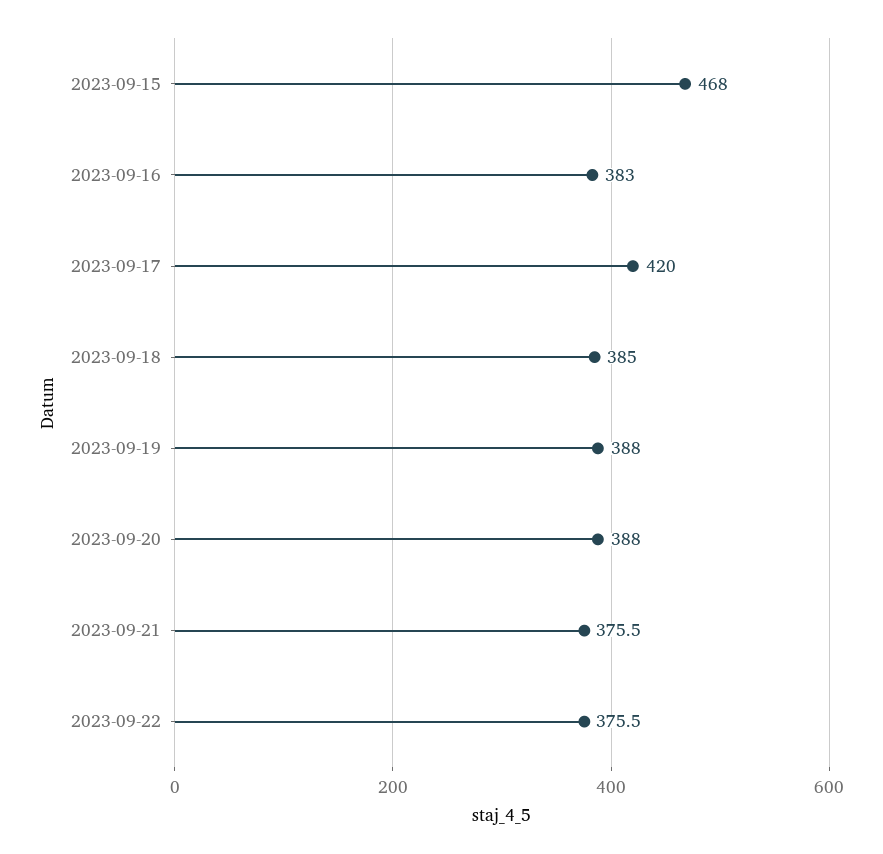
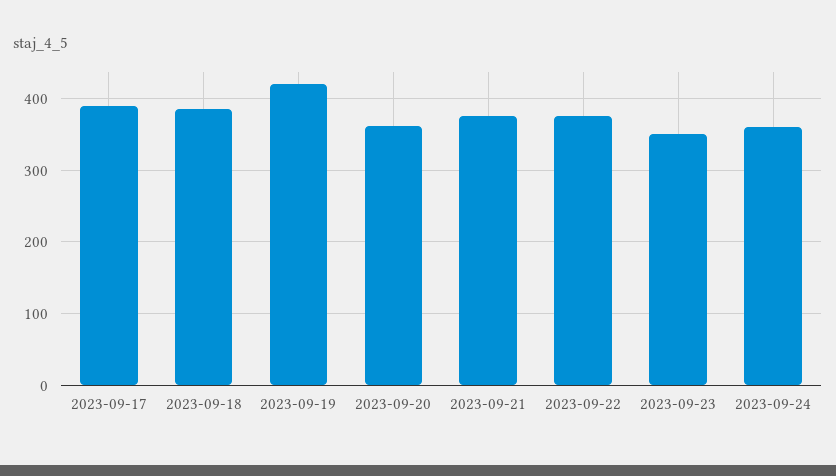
2023-09-15: 468 -> none
2023-09-16: 383 -> none
2023-09-17: 420 -> 390
2023-09-19: 388 -> 420
2023-09-20: 388 -> 360
2023-09-23: none -> 350
2023-09-24: none -> 360

